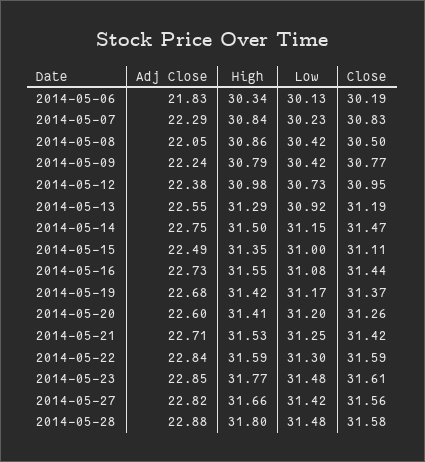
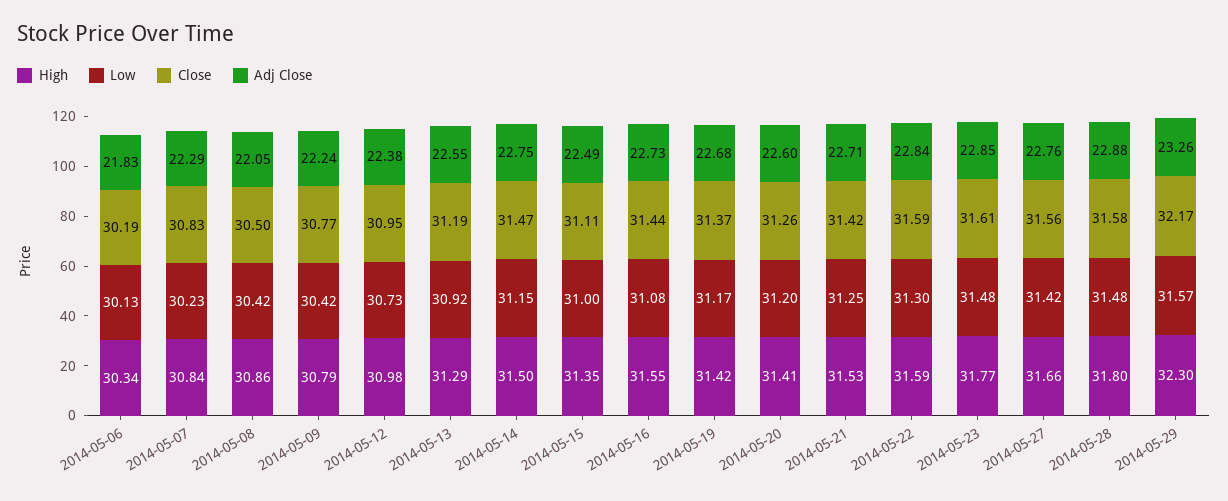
Adj Close, 2014-05-27: 22.82 -> 22.76
High, 2014-05-29: none -> 32.3
Low, 2014-05-29: none -> 31.57
Close, 2014-05-29: none -> 32.17
Adj Close, 2014-05-29: none -> 23.26

